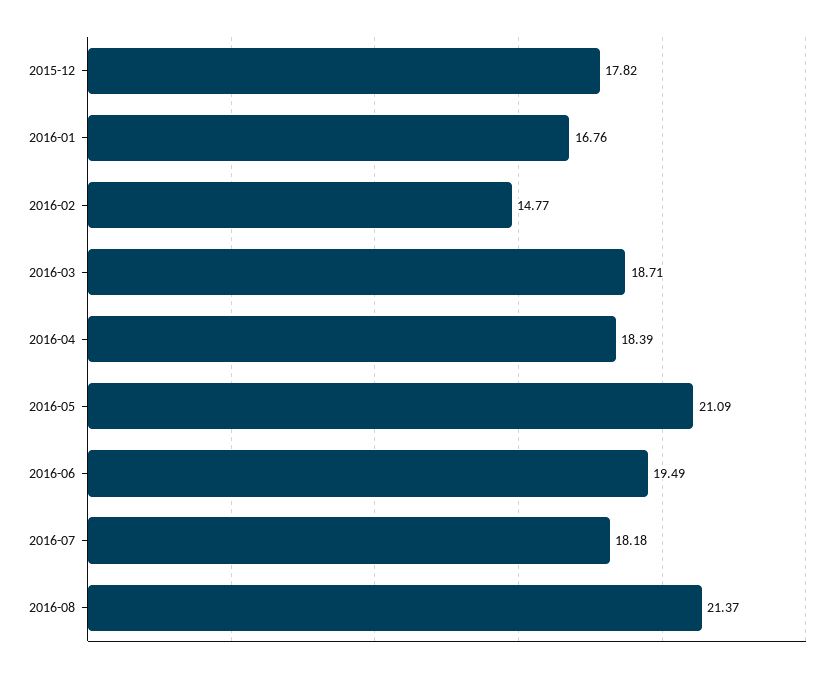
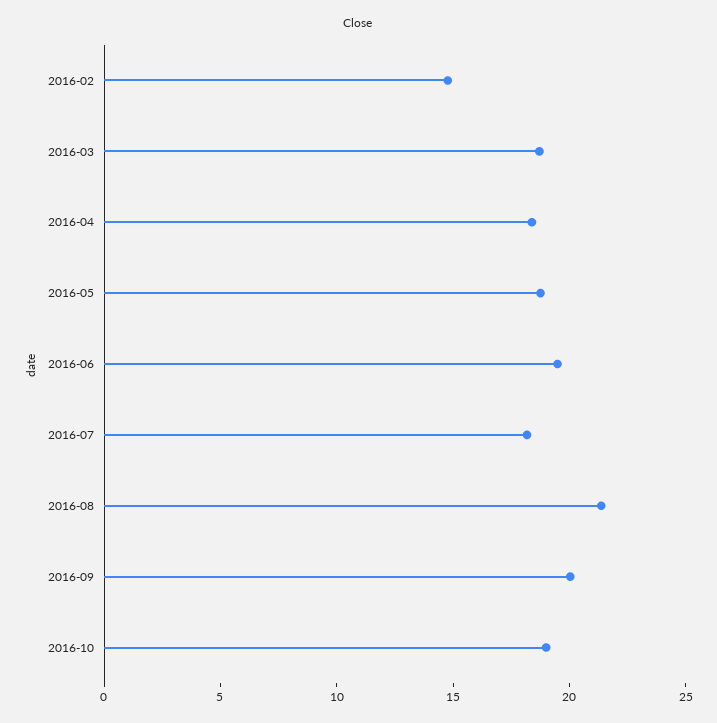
2015-12: 17.82 -> none
2016-01: 16.76 -> none
2016-05: 21.09 -> 19
2016-09: none -> 20
2016-10: none -> 19

